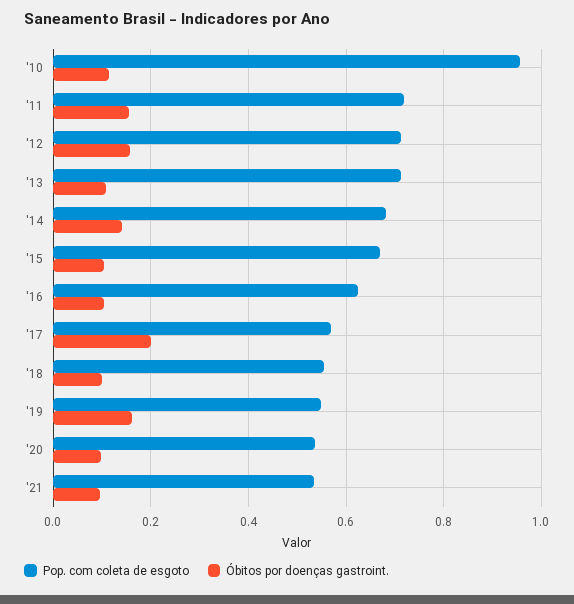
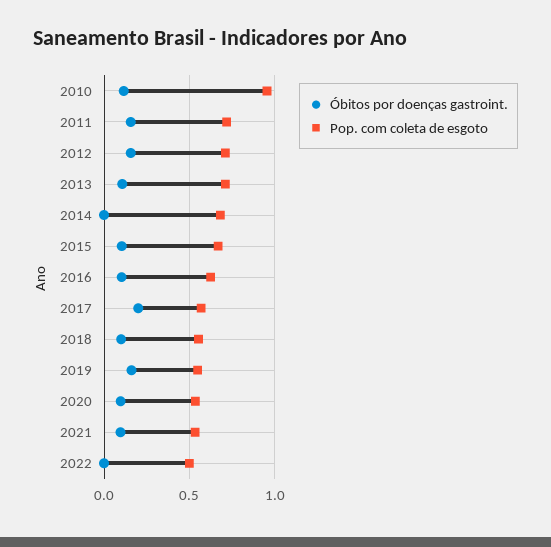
Óbitos por doenças gastroint., '14: 0.14 -> 0
Óbitos por doenças gastroint., 2022: none -> 0
Pop. com coleta de esgoto, 2022: none -> 0.5

